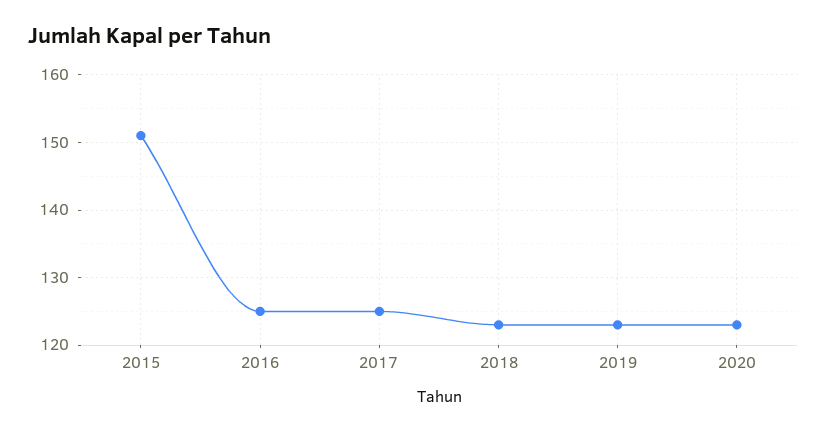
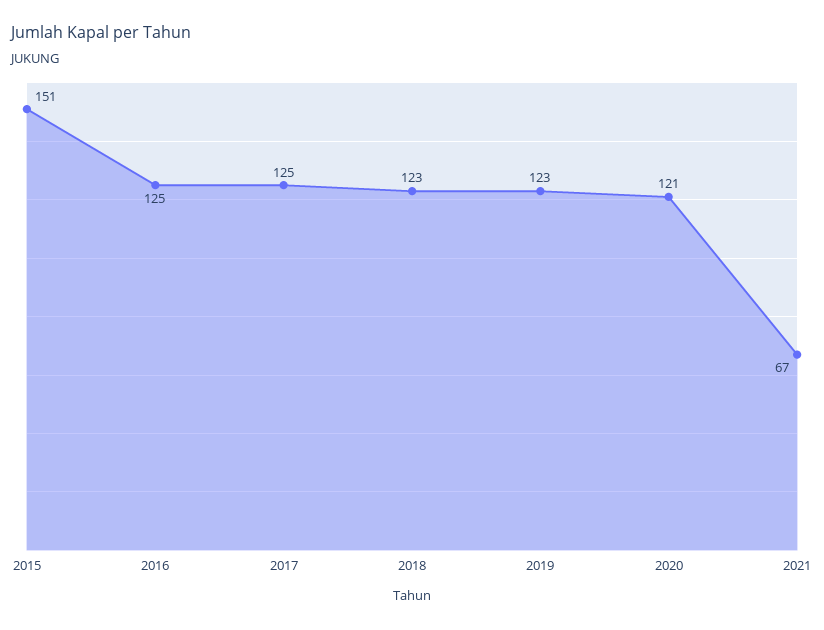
2020: 123 -> 121
2021: none -> 67

